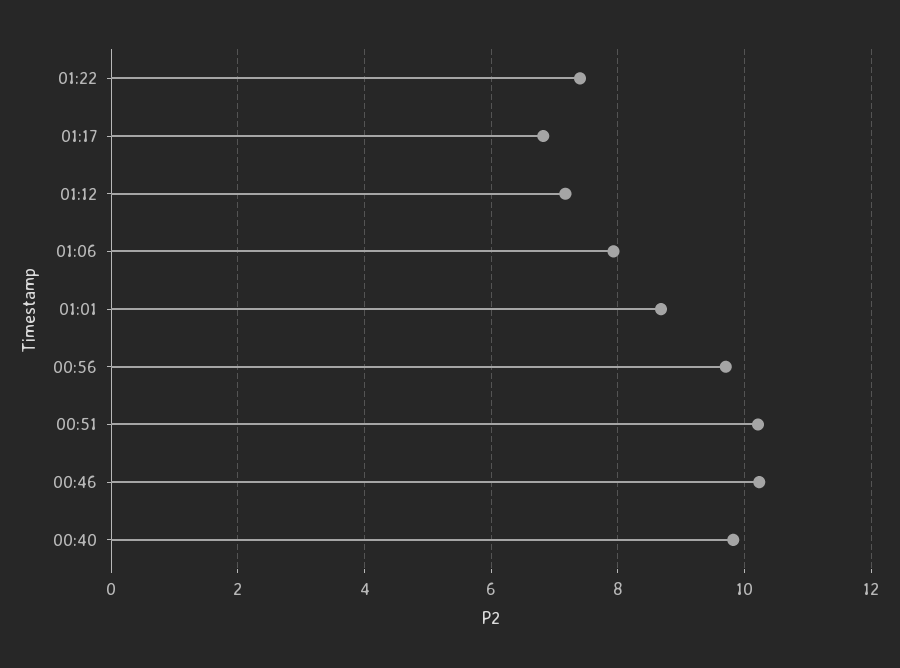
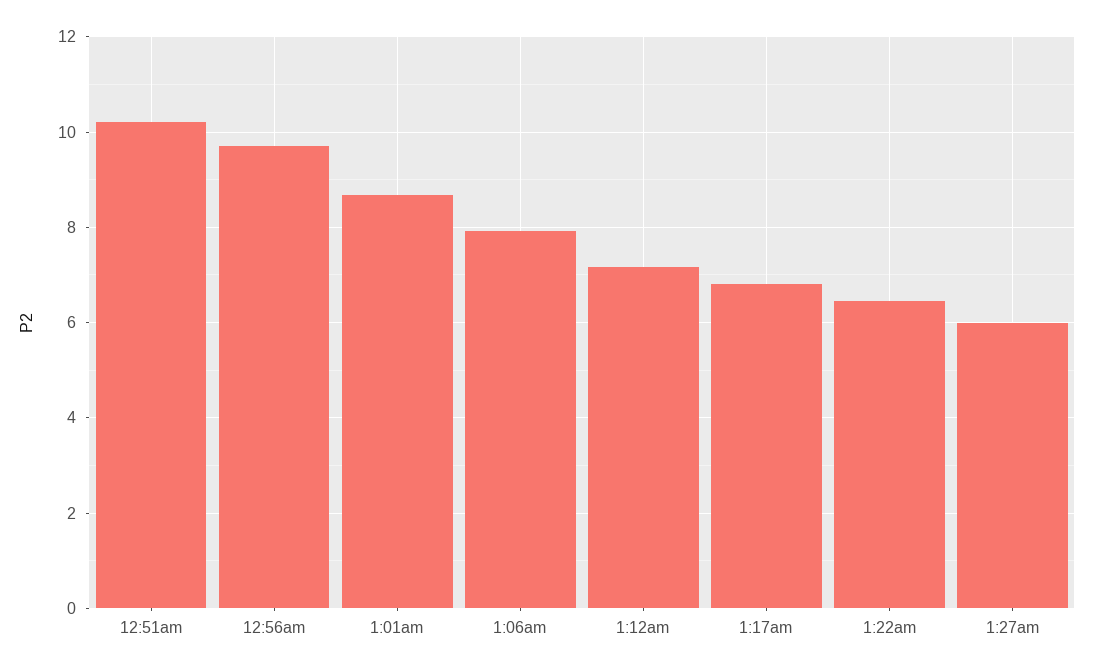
01:22: 7.4 -> 6.4
00:46: 10.2 -> none
00:40: 9.8 -> none
1:27am: none -> 6

